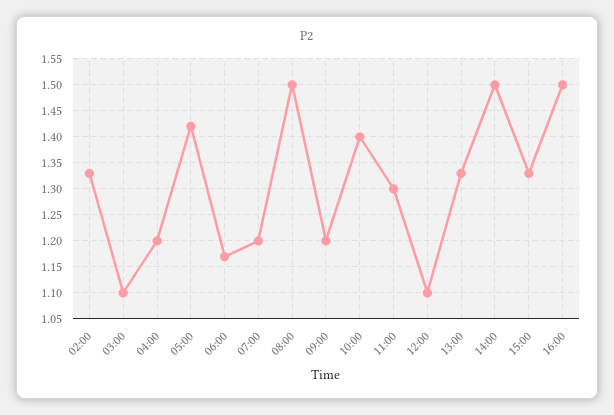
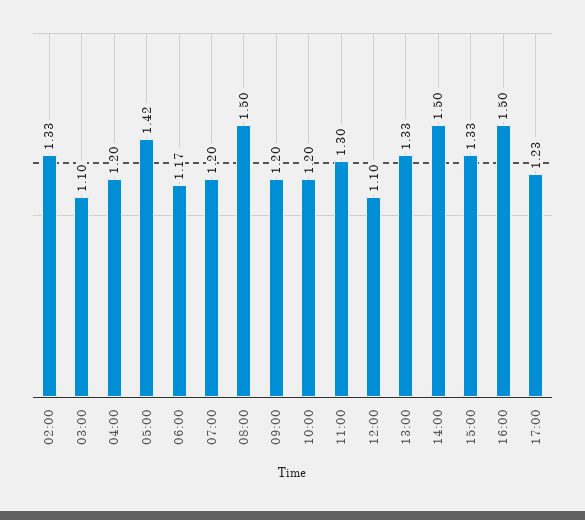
10:00: 1.4 -> 1.2
17:00: none -> 1.23

